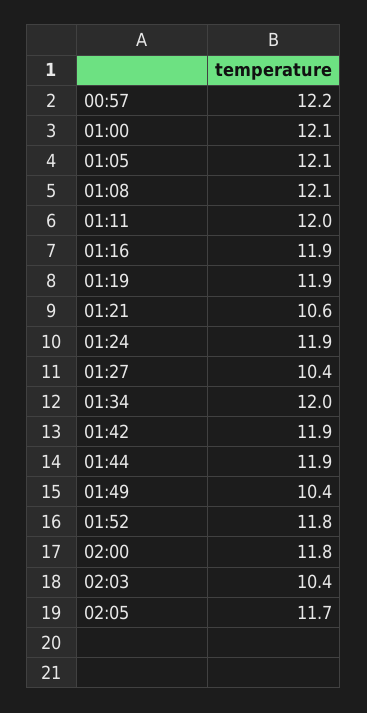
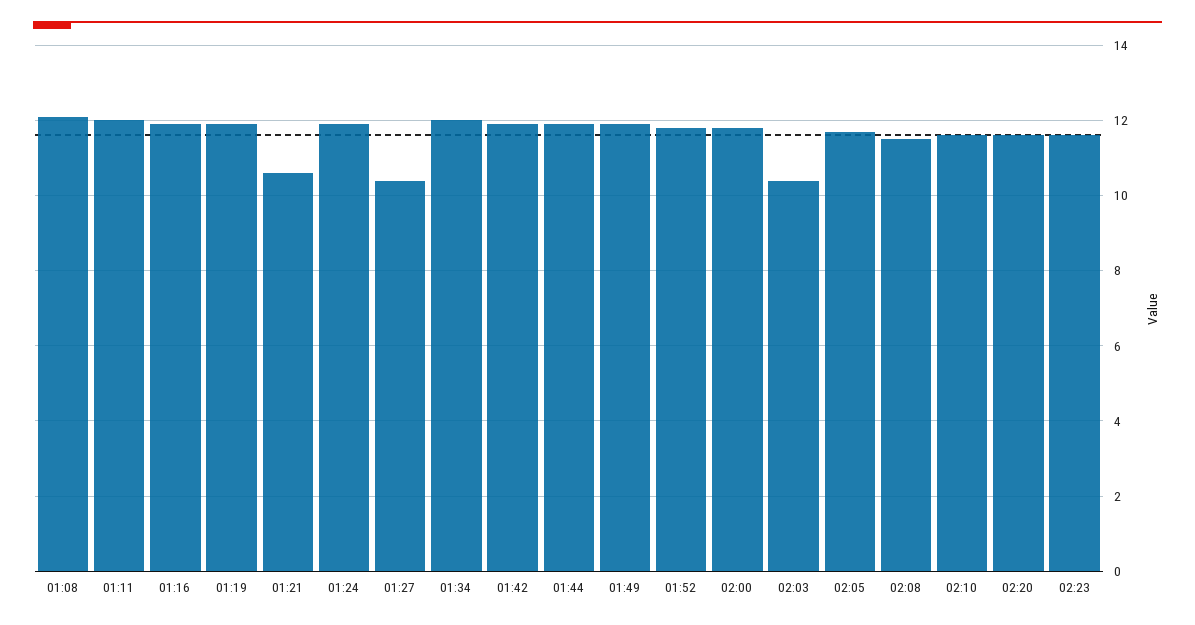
00:57: 12.2 -> none
01:00: 12.1 -> none
01:05: 12.1 -> none
01:49: 10.4 -> 12
02:08: none -> 11.5
02:10: none -> 11.5
02:20: none -> 11.5
02:23: none -> 11.5

